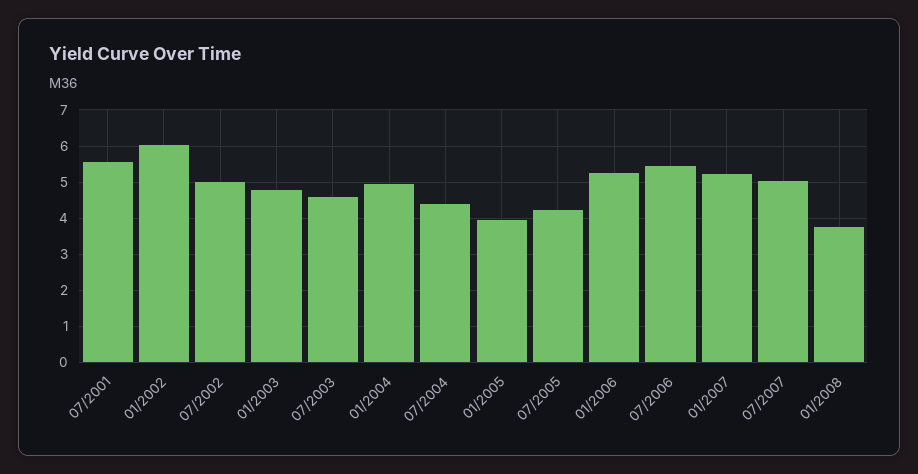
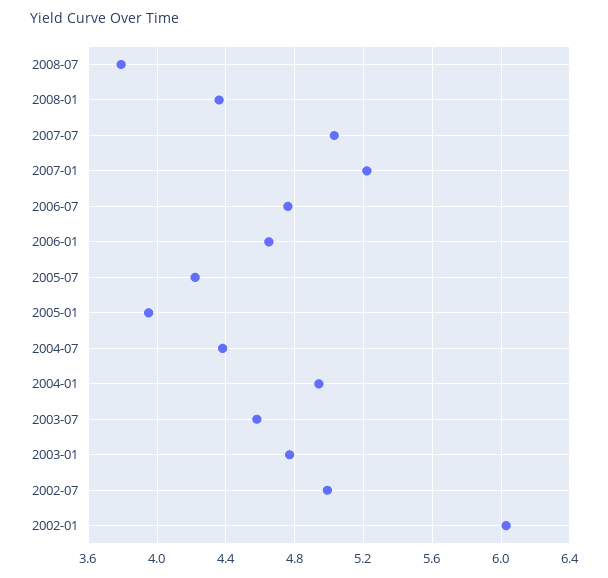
07/2001: 5.6 -> none
01/2006: 5.2 -> 4.65
07/2006: 5.4 -> 4.75
01/2008: 3.8 -> 4.35
2008-07: none -> 3.8

